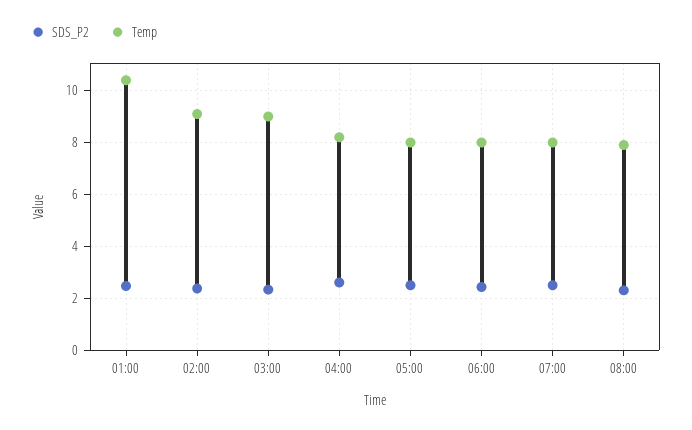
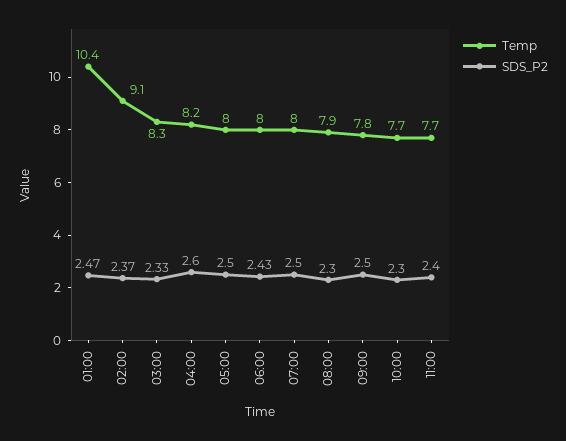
Temp, 03:00: 9 -> 8.3
Temp, 09:00: none -> 7.8
SDS_P2, 09:00: none -> 2.5
Temp, 10:00: none -> 7.7
SDS_P2, 10:00: none -> 2.3
Temp, 11:00: none -> 7.7
SDS_P2, 11:00: none -> 2.4

